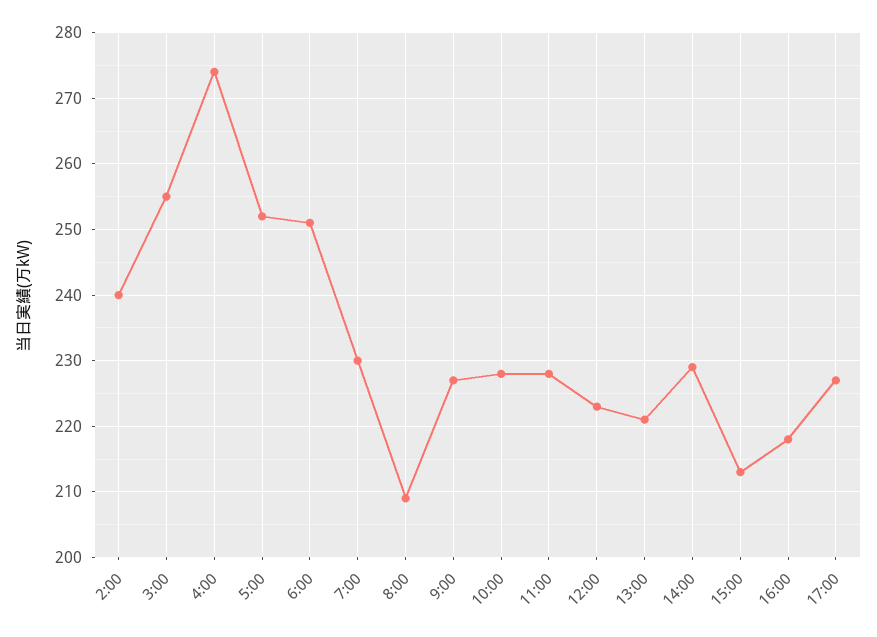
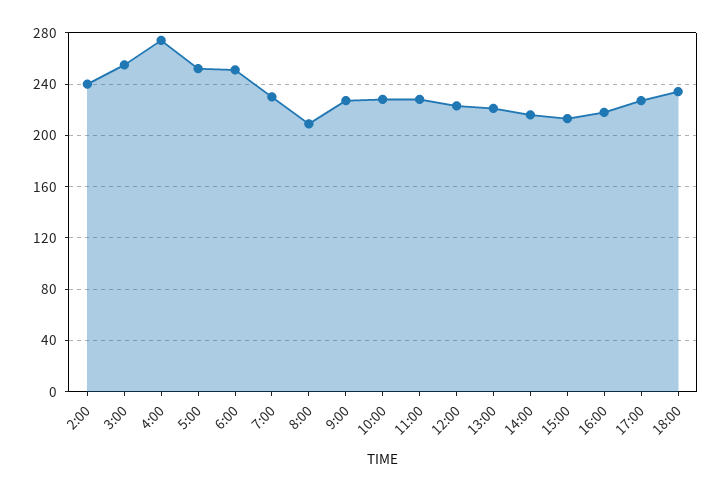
14:00: 229 -> 215
18:00: none -> 235

